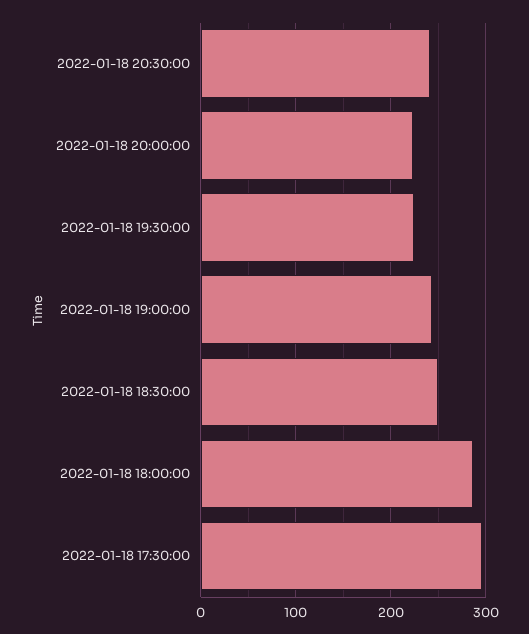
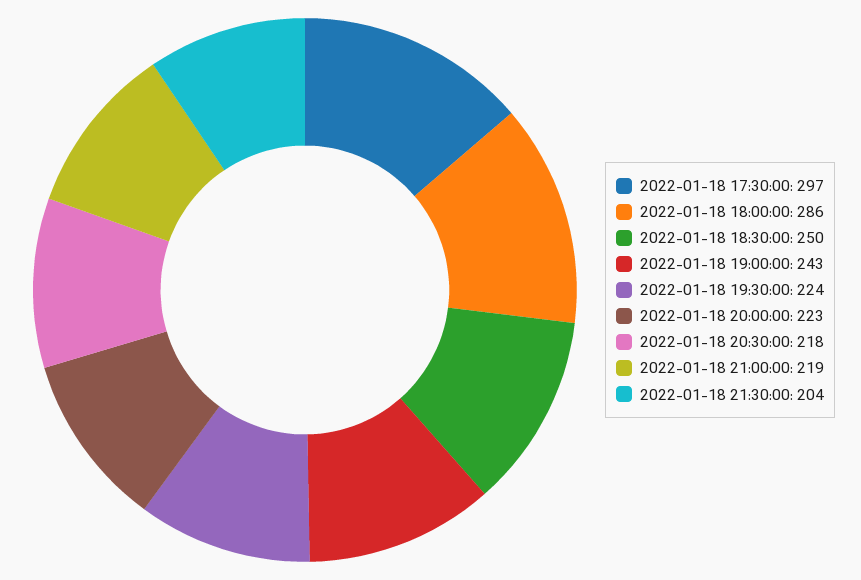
2022-01-18 20:30:00: 240 -> 218
2022-01-18 21:00:00: none -> 219
2022-01-18 21:30:00: none -> 204

